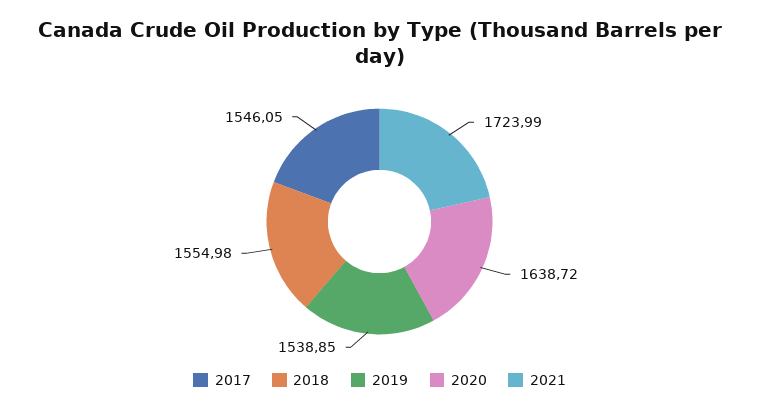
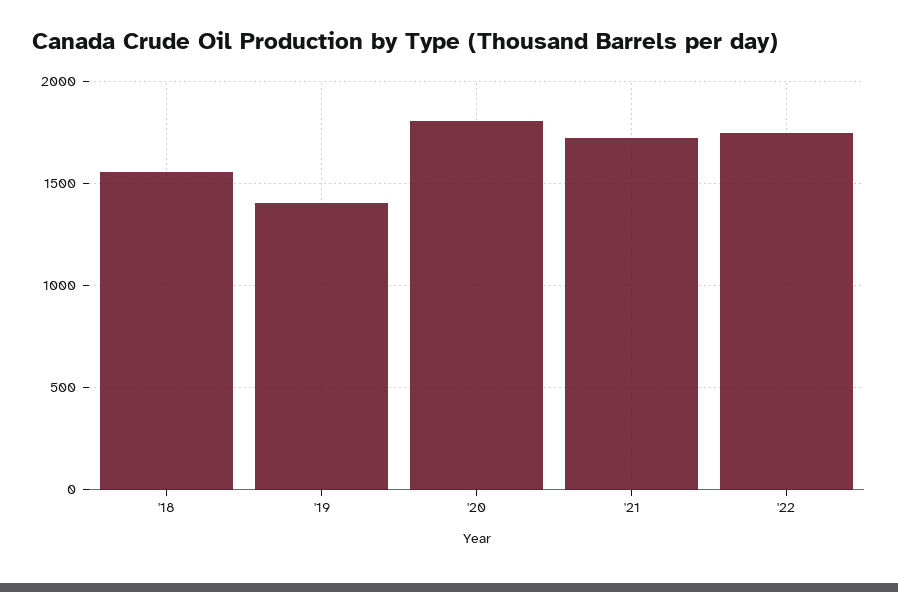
2017: 1546.05 -> none
2019: 1538.85 -> 1400
2020: 1638.72 -> 1800
'22: none -> 1750

